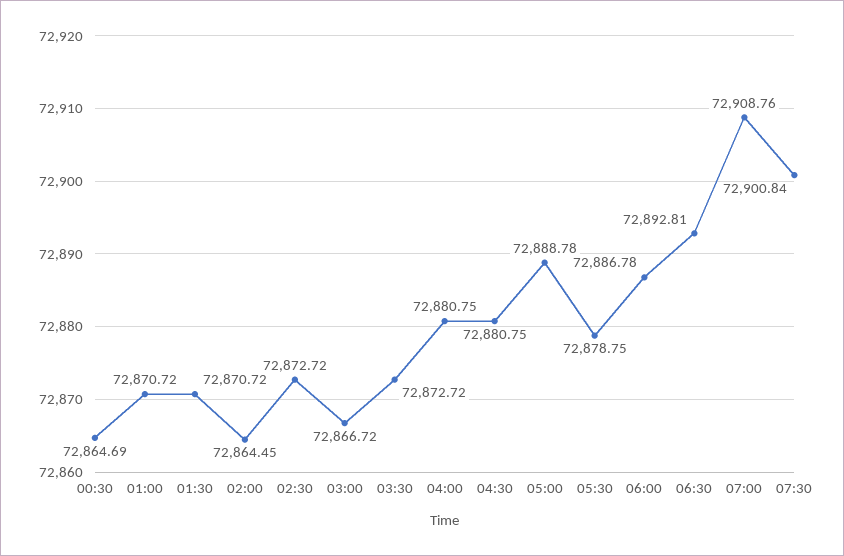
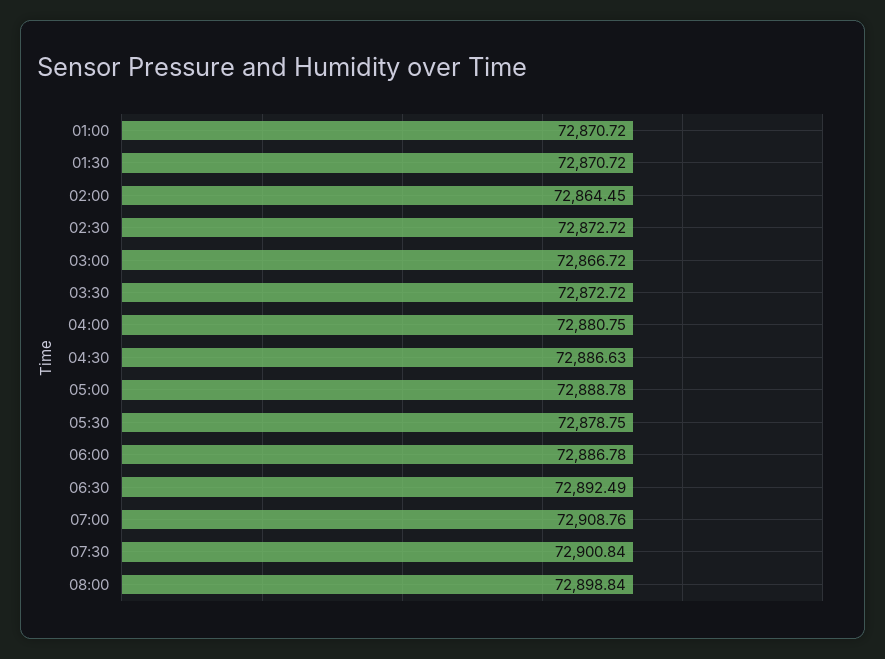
00:30: 72864.69 -> none
04:30: 72880.75 -> 72886.63
06:30: 72892.81 -> 72892.49
08:00: none -> 72898.84

